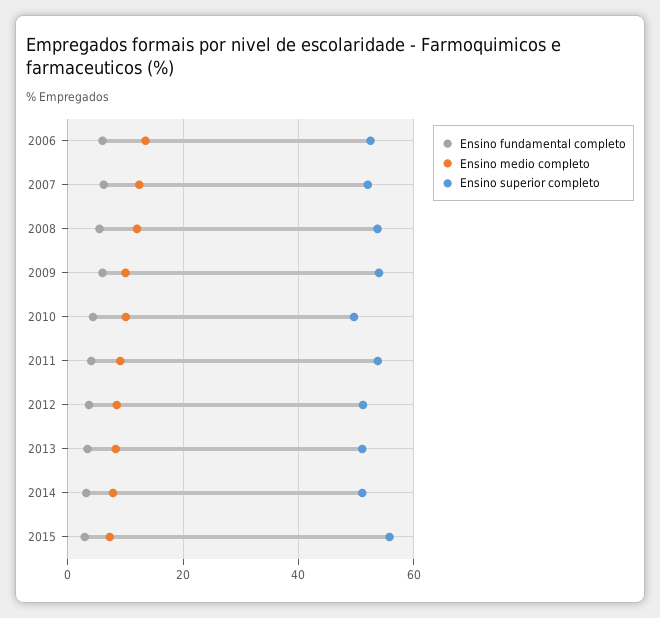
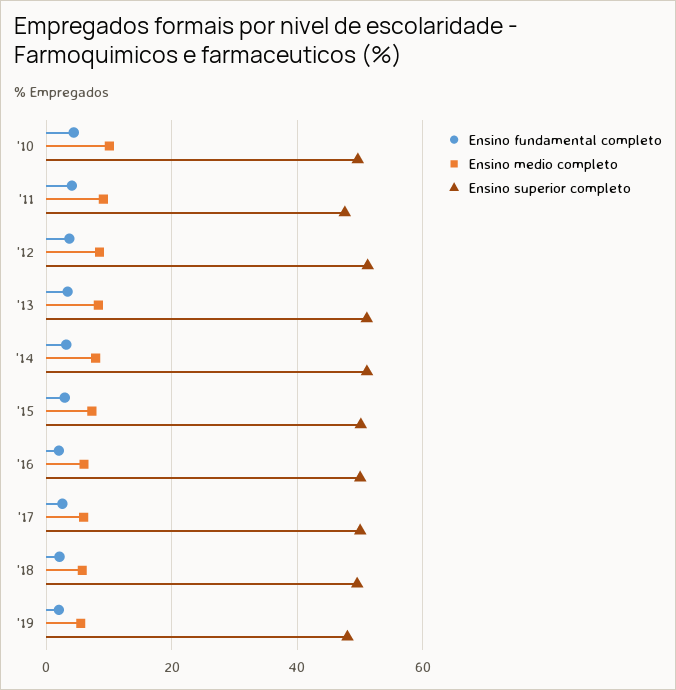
Ensino fundamental completo, 2006: 6 -> none
Ensino medio completo, 2006: 14 -> none
Ensino superior completo, 2006: 52 -> none
Ensino fundamental completo, 2007: 6 -> none
Ensino medio completo, 2007: 12 -> none
Ensino superior completo, 2007: 52 -> none
Ensino fundamental completo, 2008: 6 -> none
Ensino medio completo, 2008: 12 -> none
Ensino superior completo, 2008: 54 -> none
Ensino fundamental completo, 2009: 6 -> none
Ensino medio completo, 2009: 10 -> none
Ensino superior completo, 2009: 54 -> none
Ensino superior completo, 2011: 54 -> 48
Ensino superior completo, 2015: 56 -> 50
Ensino fundamental completo, '16: none -> 2
Ensino medio completo, '16: none -> 6
Ensino superior completo, '16: none -> 50
Ensino fundamental completo, '17: none -> 2
Ensino medio completo, '17: none -> 6
Ensino superior completo, '17: none -> 50
Ensino fundamental completo, '18: none -> 2
Ensino medio completo, '18: none -> 6
Ensino superior completo, '18: none -> 50
Ensino fundamental completo, '19: none -> 2
Ensino medio completo, '19: none -> 6
Ensino superior completo, '19: none -> 48

